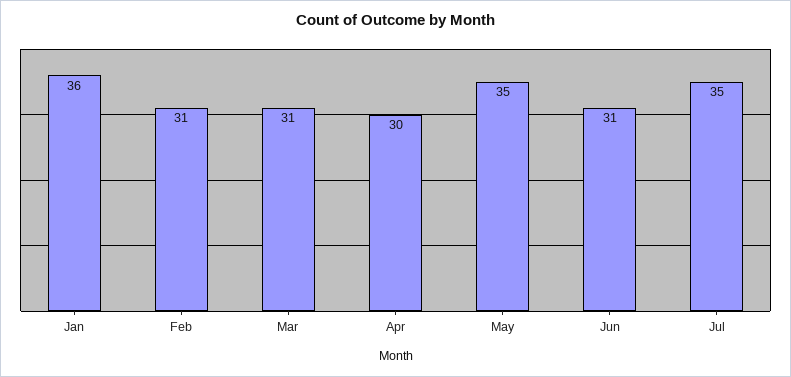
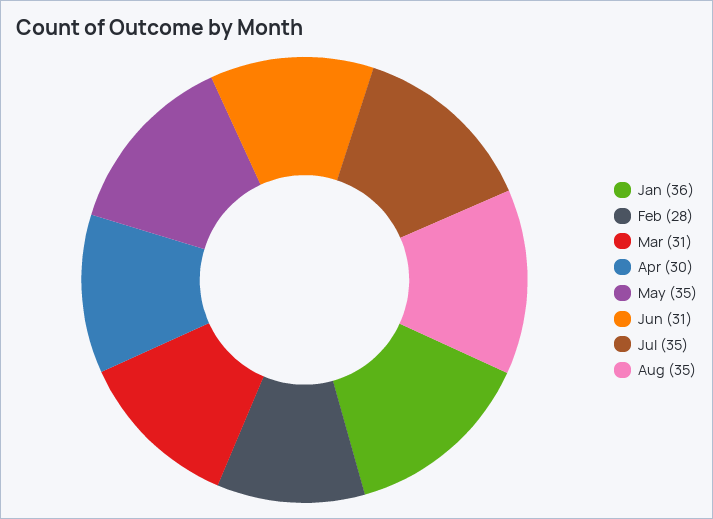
Feb: 31 -> 28
Aug: none -> 35

